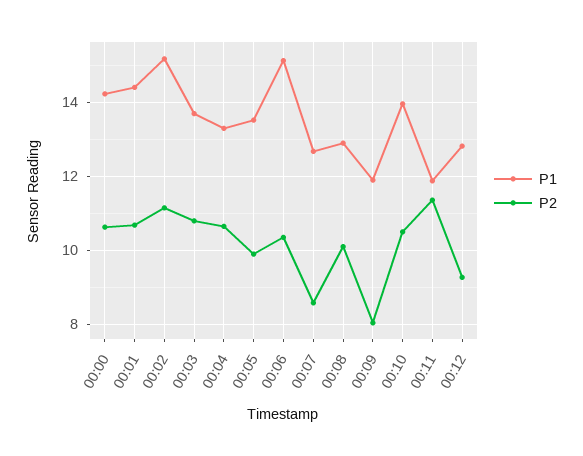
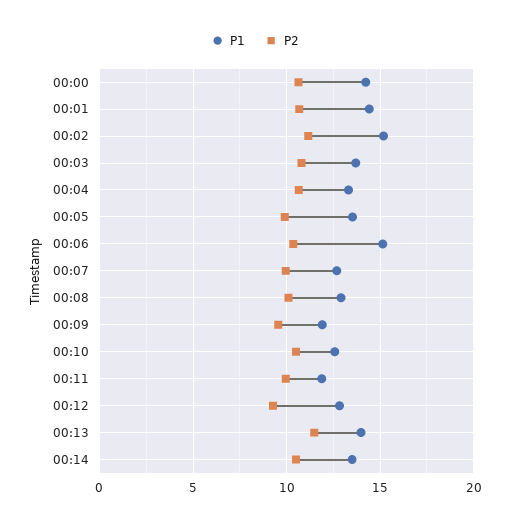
P2, 00:07: 8.6 -> 10
P2, 00:09: 8 -> 9.5
P1, 00:10: 14 -> 12.5
P2, 00:11: 11.4 -> 10
P1, 00:13: none -> 14
P2, 00:13: none -> 11.5
P1, 00:14: none -> 13.5
P2, 00:14: none -> 10.5

